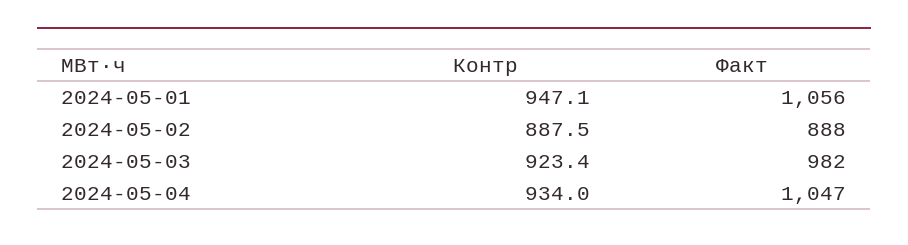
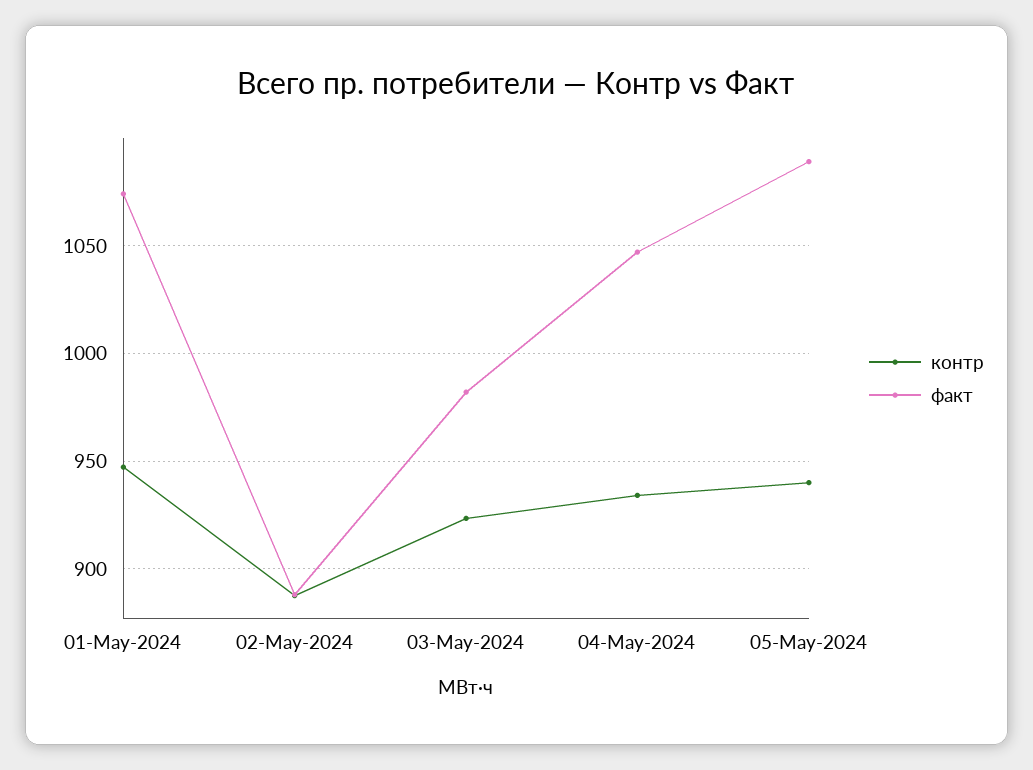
Факт, 2024-05-01: 1056 -> 1075
Контр, 05-May-2024: none -> 940
Факт, 05-May-2024: none -> 1090

